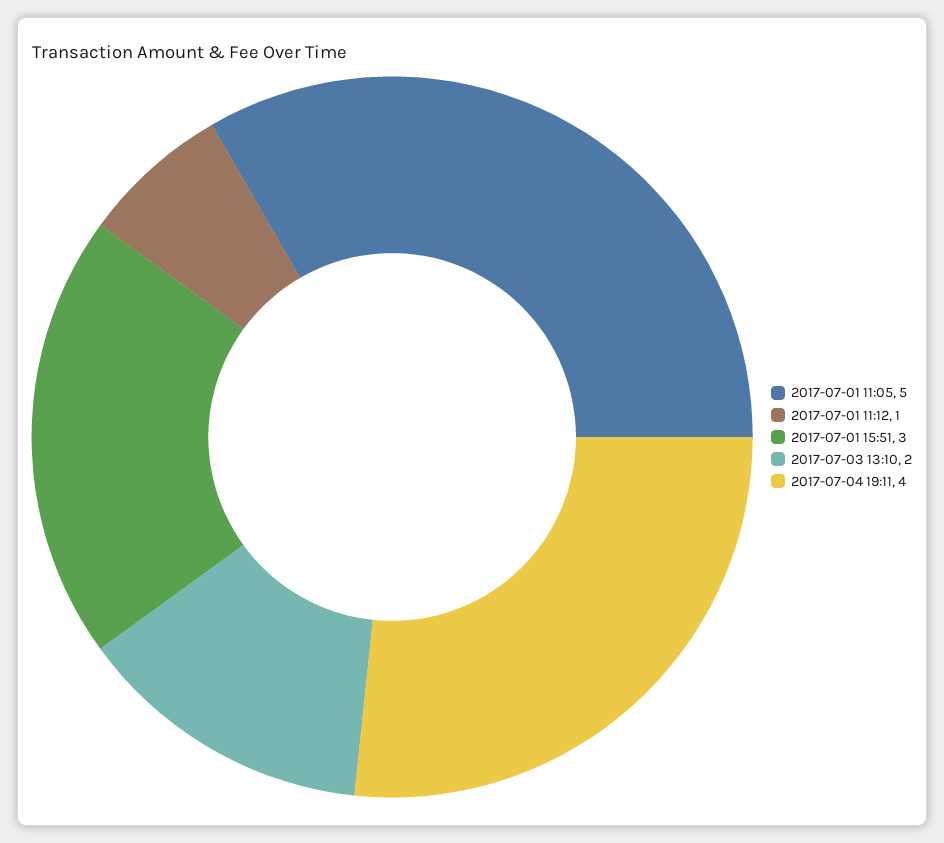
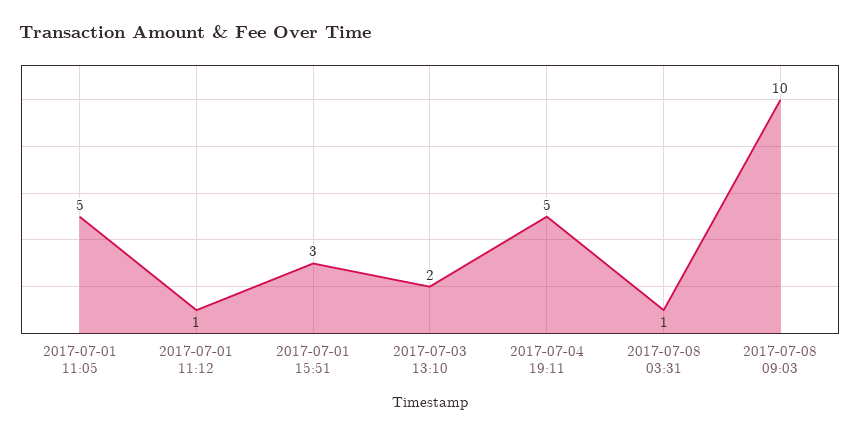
2017-07-04 19:11: 4 -> 5
2017-07-08 03:31: none -> 1
2017-07-08 09:03: none -> 10

